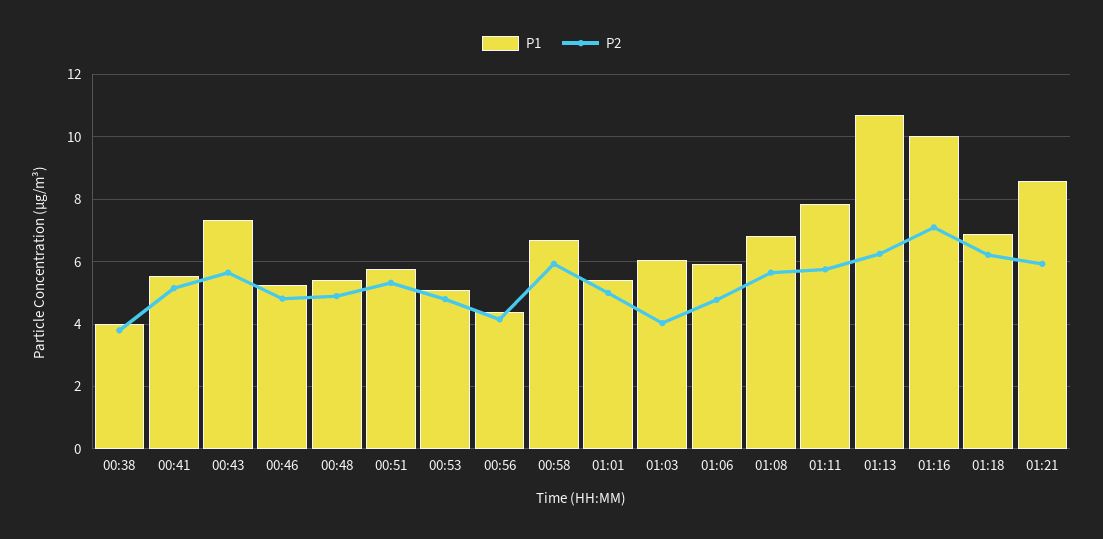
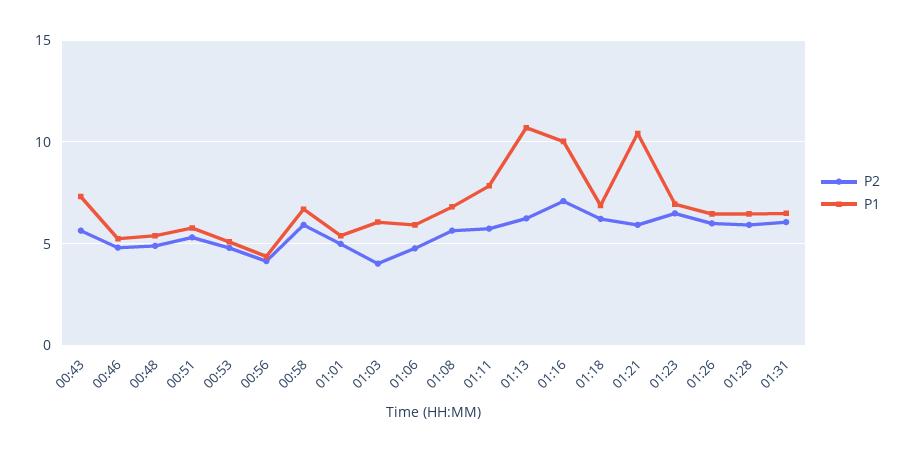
P1, 00:38: 4 -> none
P2, 00:38: 3.8 -> none
P1, 00:41: 5.6 -> none
P2, 00:41: 5.2 -> none
P1, 01:21: 8.6 -> 10.5
P2, 01:23: none -> 6.5
P1, 01:23: none -> 7
P2, 01:26: none -> 6
P1, 01:26: none -> 6.5
P2, 01:28: none -> 6
P1, 01:28: none -> 6.5
P2, 01:31: none -> 6
P1, 01:31: none -> 6.5

